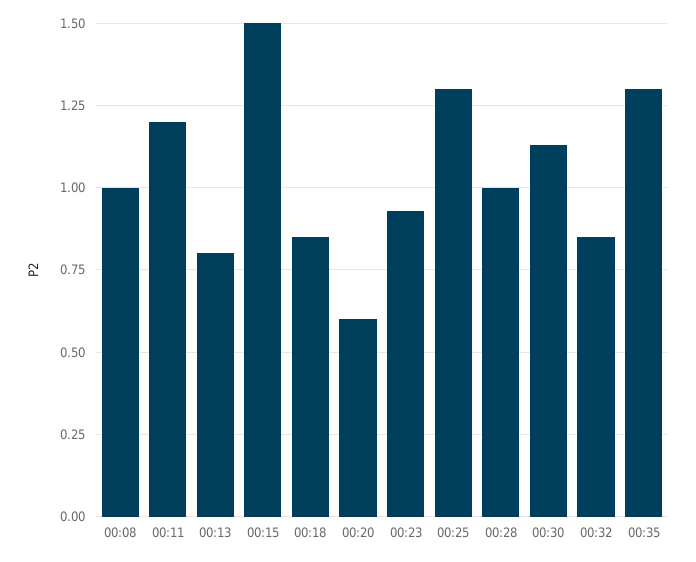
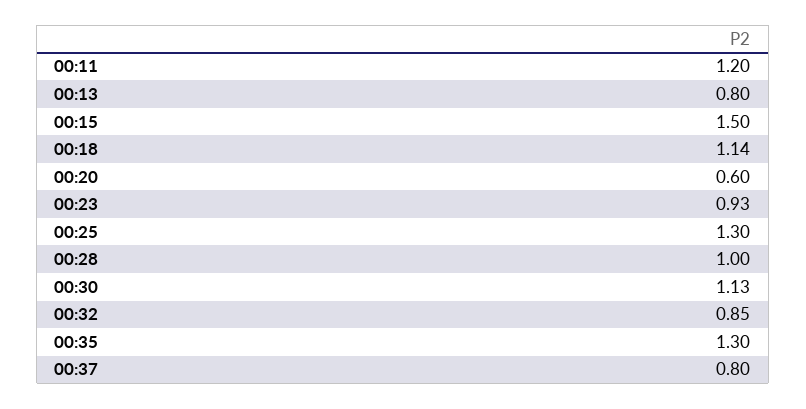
00:08: 1 -> none
00:18: 0.85 -> 1.14
00:37: none -> 0.8

